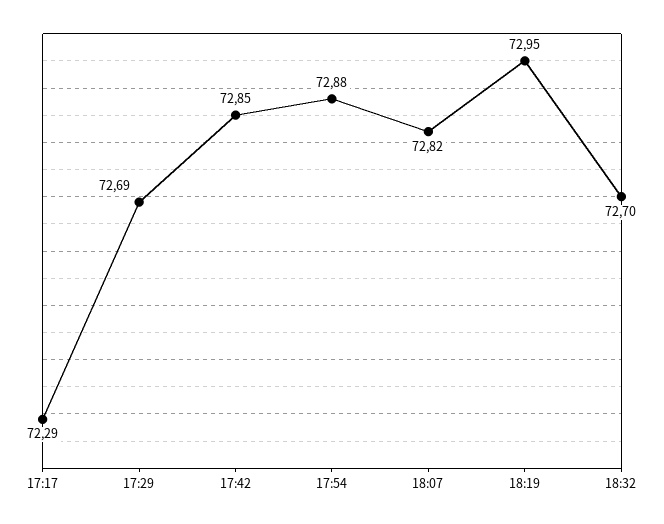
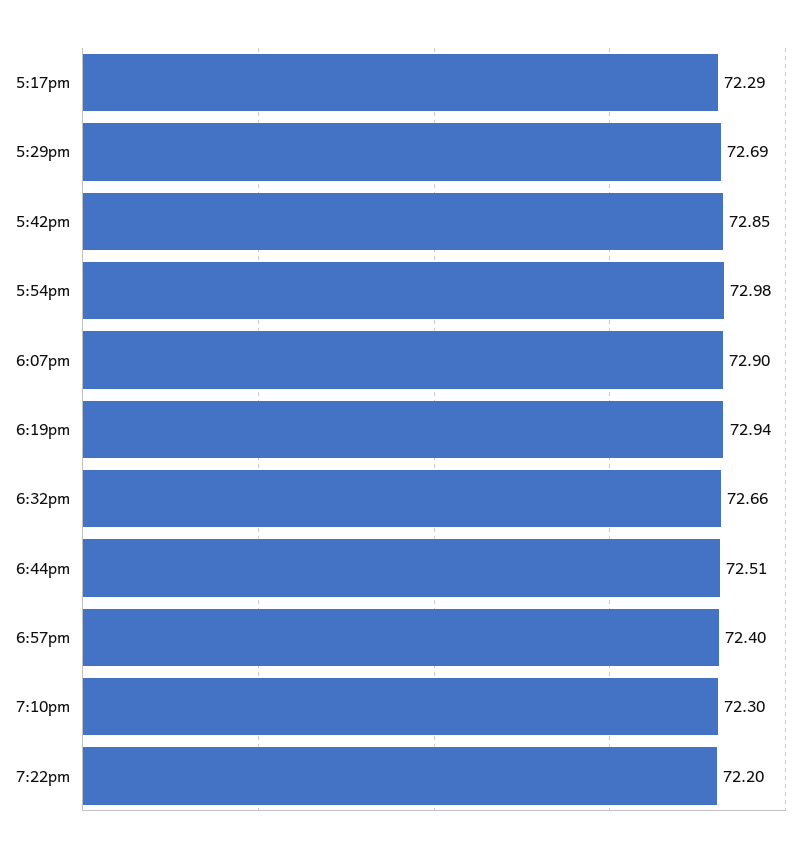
17:54: 72.88 -> 72.98
18:07: 72.82 -> 72.9
18:19: 72.95 -> 72.94
18:32: 72.7 -> 72.66
6:44pm: none -> 72.51
6:57pm: none -> 72.4
7:10pm: none -> 72.3
7:22pm: none -> 72.2

